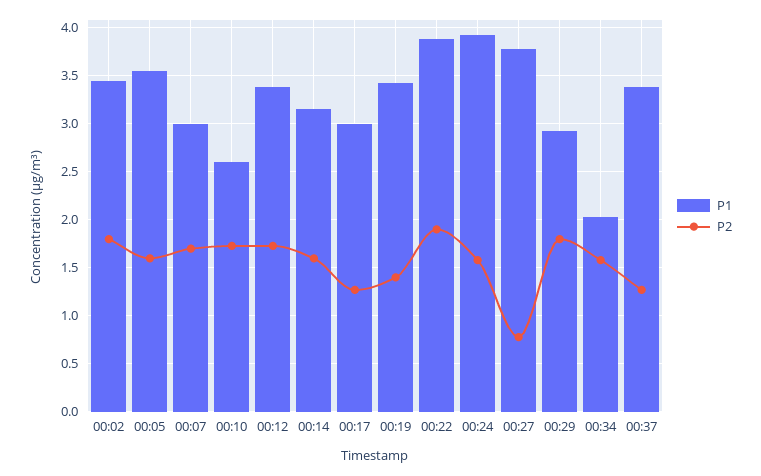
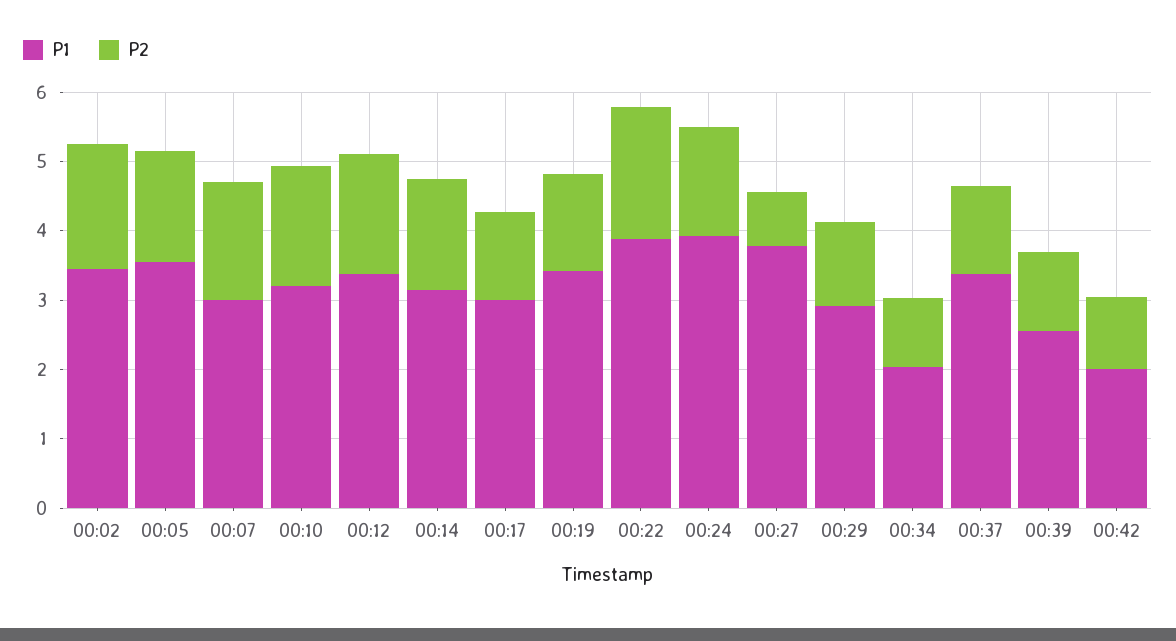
P1, 00:10: 2.6 -> 3.2
P2, 00:29: 1.8 -> 1.2
P2, 00:34: 1.6 -> 1
P1, 00:39: none -> 2.6
P2, 00:39: none -> 1.2
P1, 00:42: none -> 2
P2, 00:42: none -> 1

